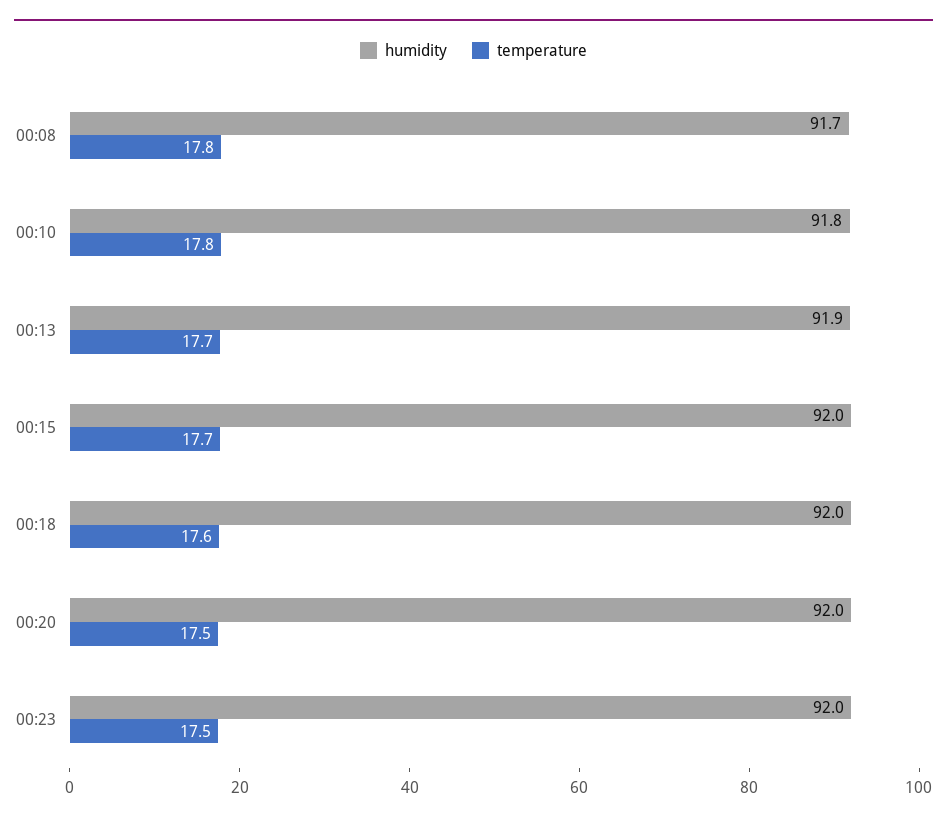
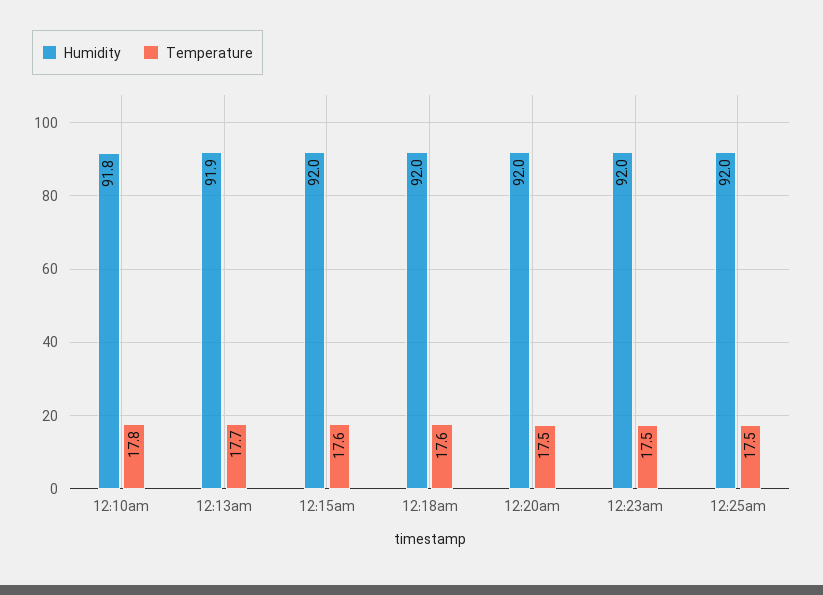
humidity, 00:08: 91.7 -> none
temperature, 00:08: 17.8 -> none
temperature, 00:15: 17.7 -> 17.6
humidity, 12:25am: none -> 92
temperature, 12:25am: none -> 17.5

